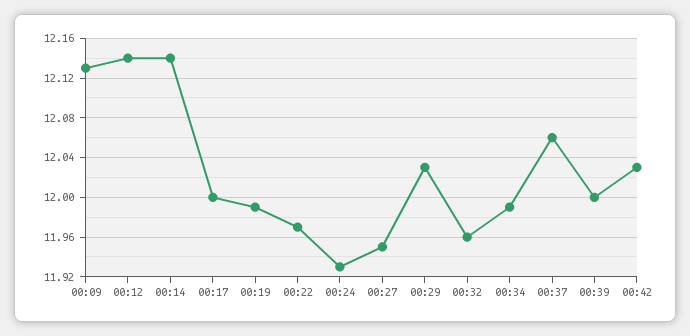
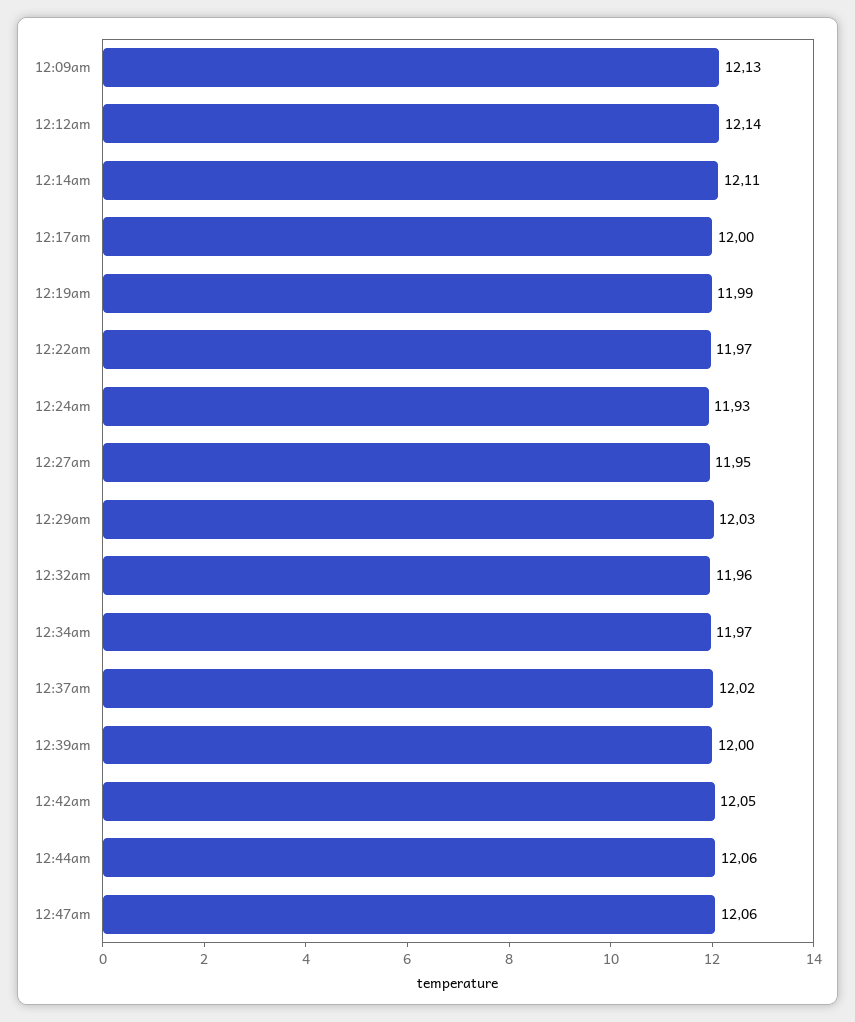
00:14: 12.14 -> 12.11
00:34: 11.99 -> 11.97
00:37: 12.06 -> 12.02
00:42: 12.03 -> 12.05
12:44am: none -> 12.06
12:47am: none -> 12.06

